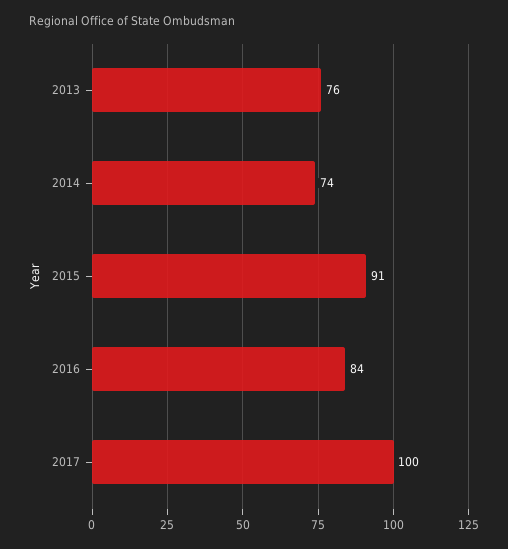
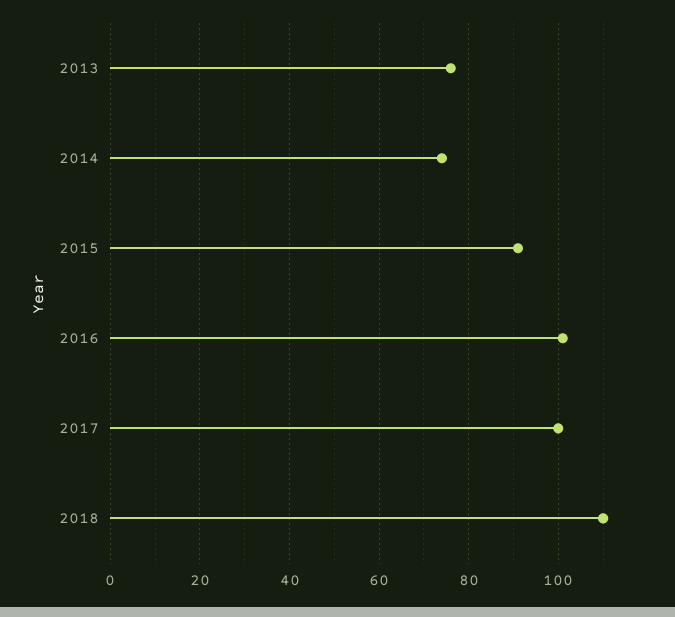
2016: 84 -> 100
2018: none -> 110

